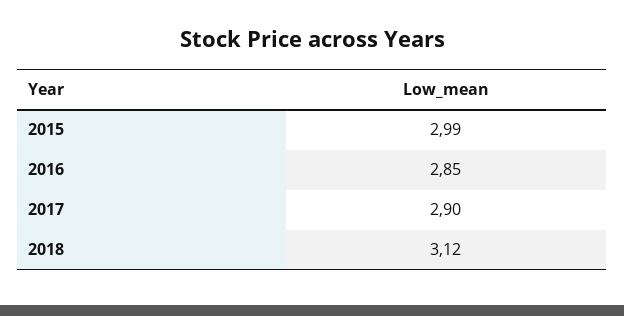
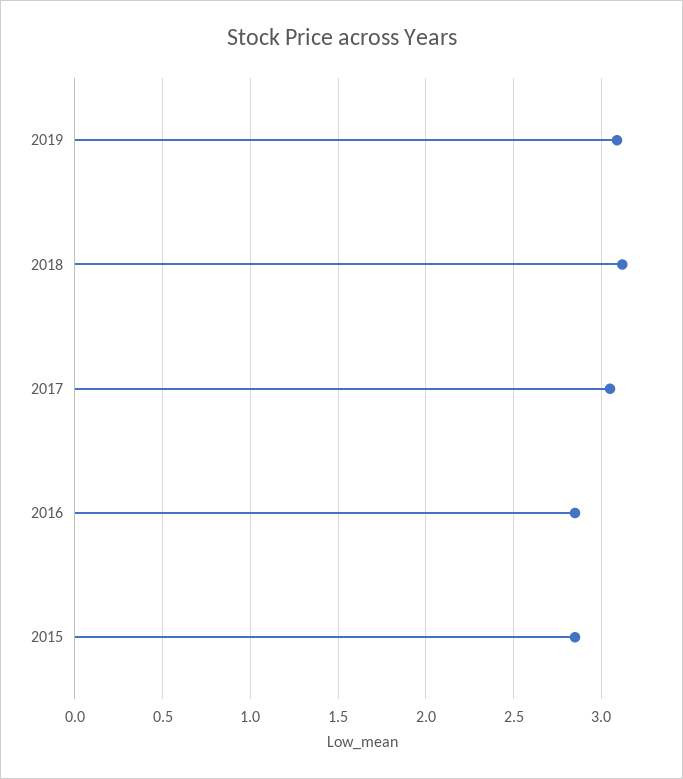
2015: 2.99 -> 2.85
2017: 2.9 -> 3.05
2019: none -> 3.1

